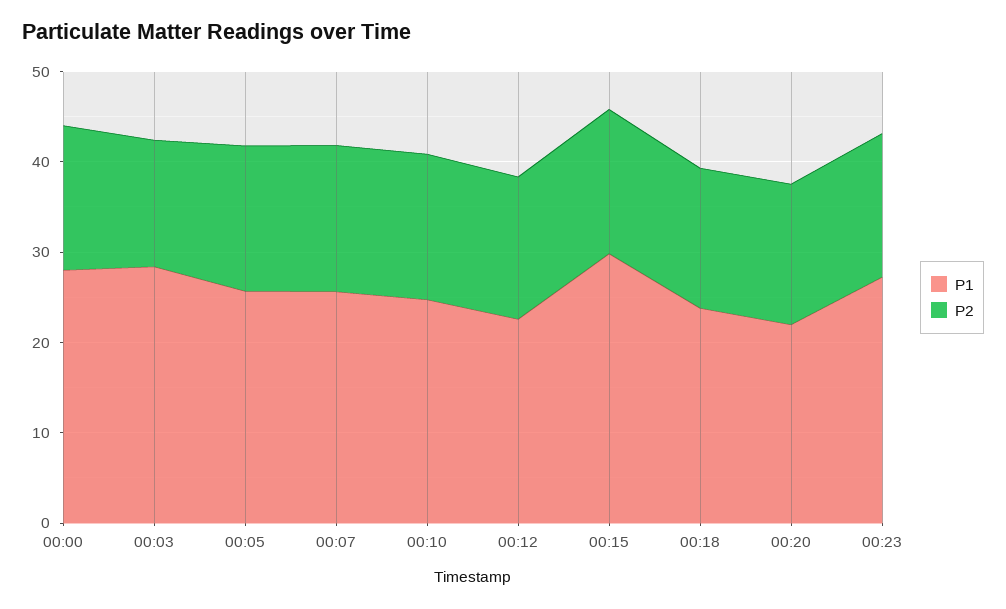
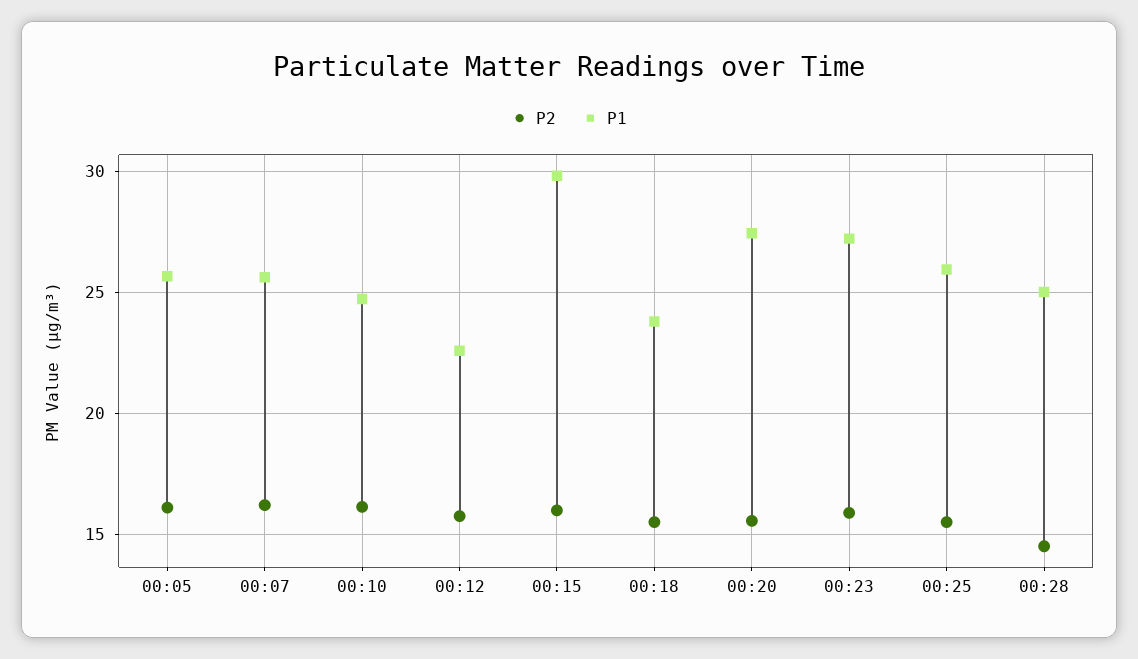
P1, 00:00: 28 -> none
P2, 00:00: 16 -> none
P1, 00:03: 28 -> none
P2, 00:03: 14 -> none
P1, 00:20: 22 -> 27.5
P2, 00:25: none -> 15.5
P1, 00:25: none -> 26
P2, 00:28: none -> 14.5
P1, 00:28: none -> 25

